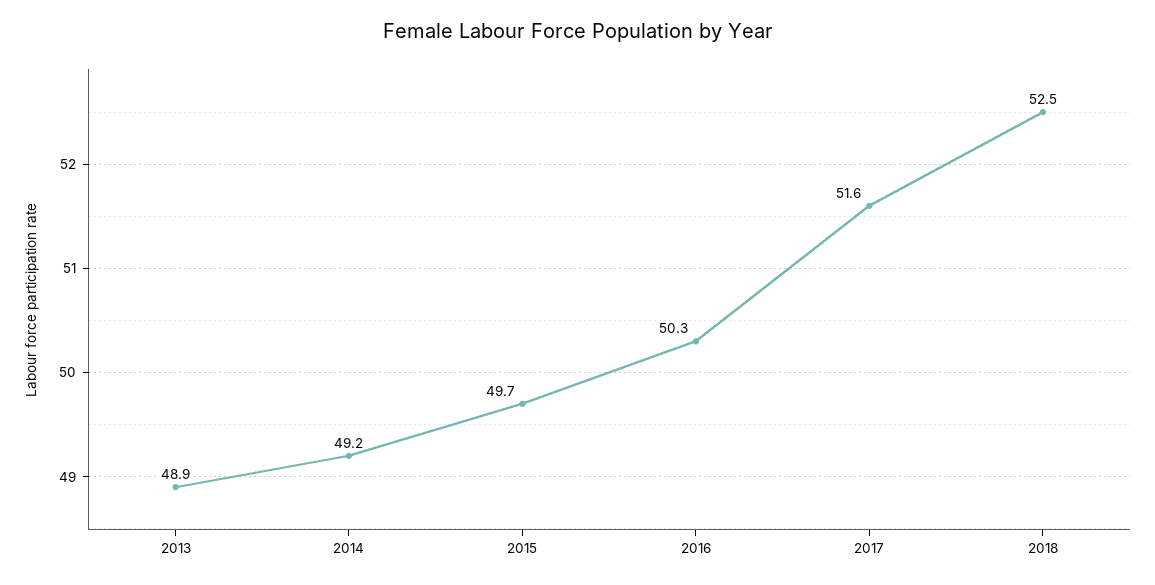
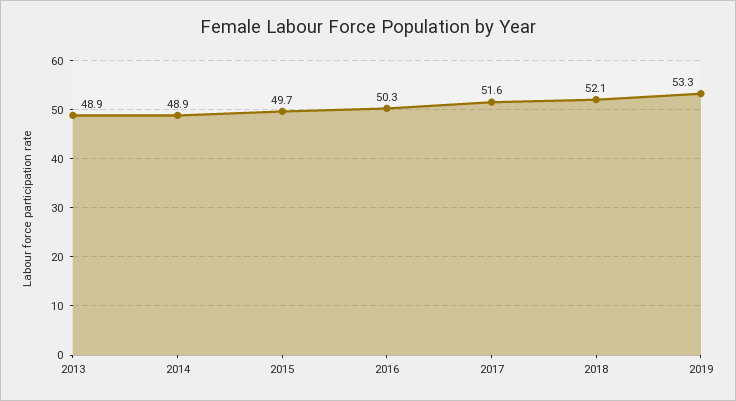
2014: 49.2 -> 48.9
2018: 52.5 -> 52.1
2019: none -> 53.3

